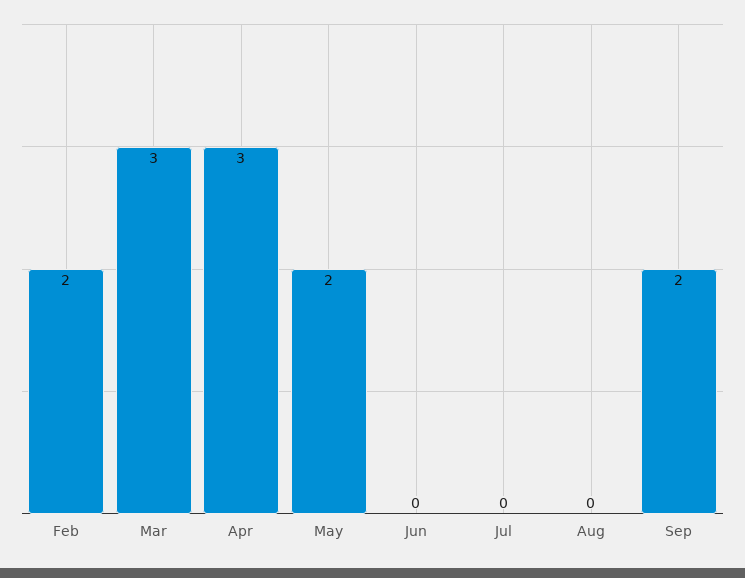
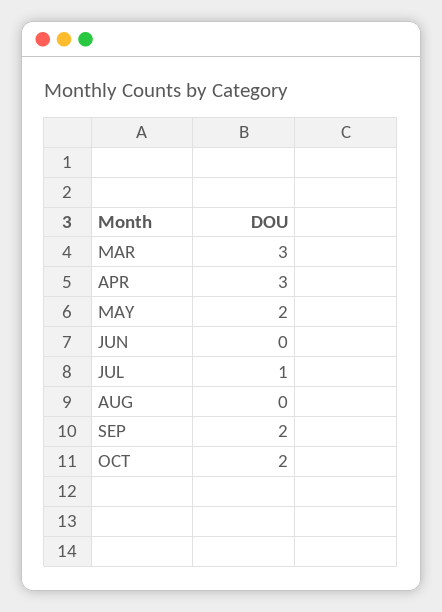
Feb: 2 -> none
Jul: 0 -> 1
OCT: none -> 2

